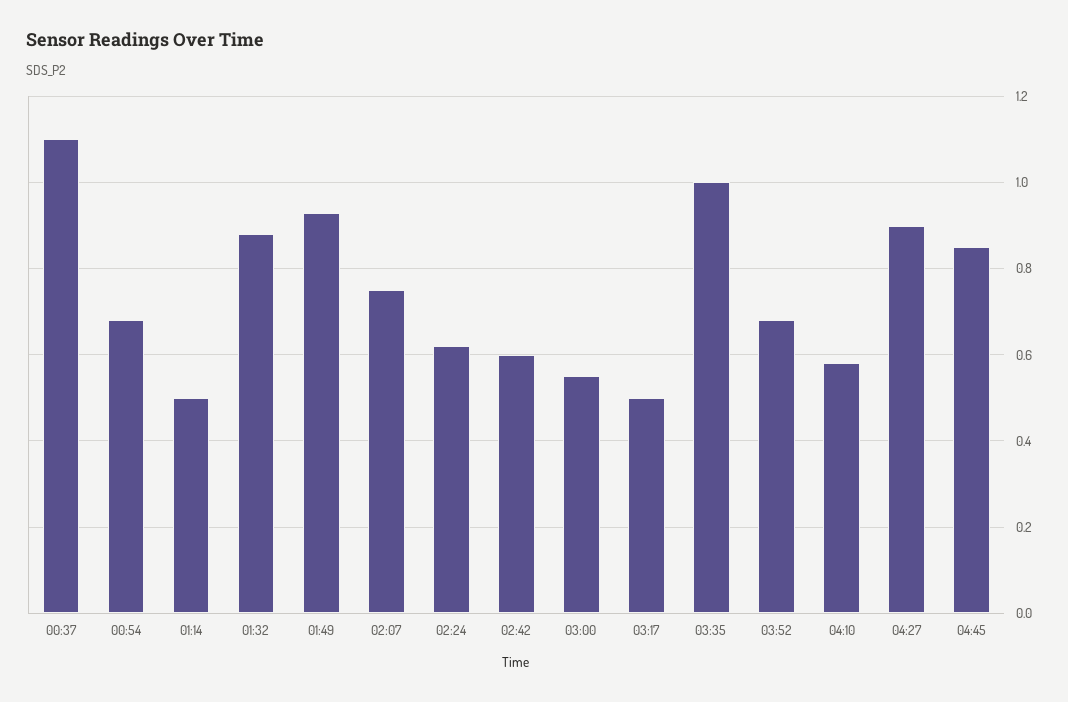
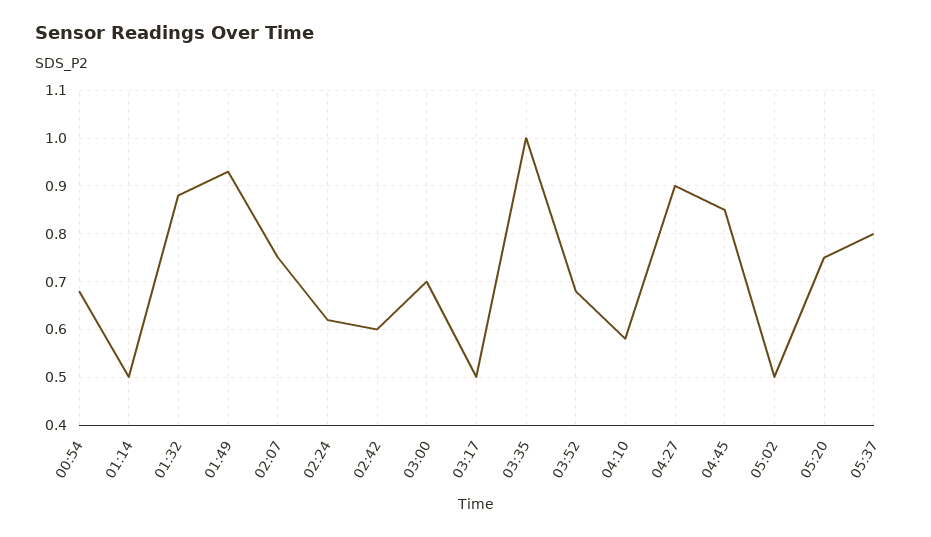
00:37: 1.1 -> none
03:00: 0.55 -> 0.7
05:02: none -> 0.5
05:20: none -> 0.75
05:37: none -> 0.8

